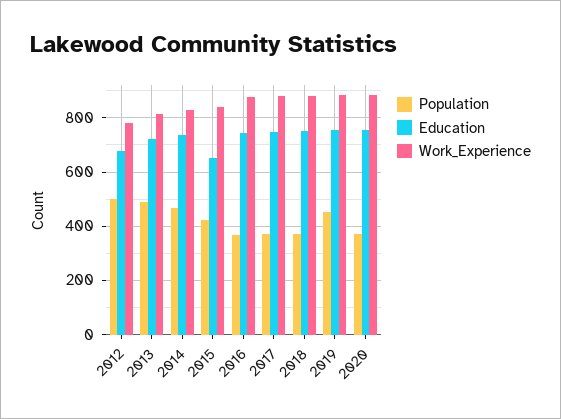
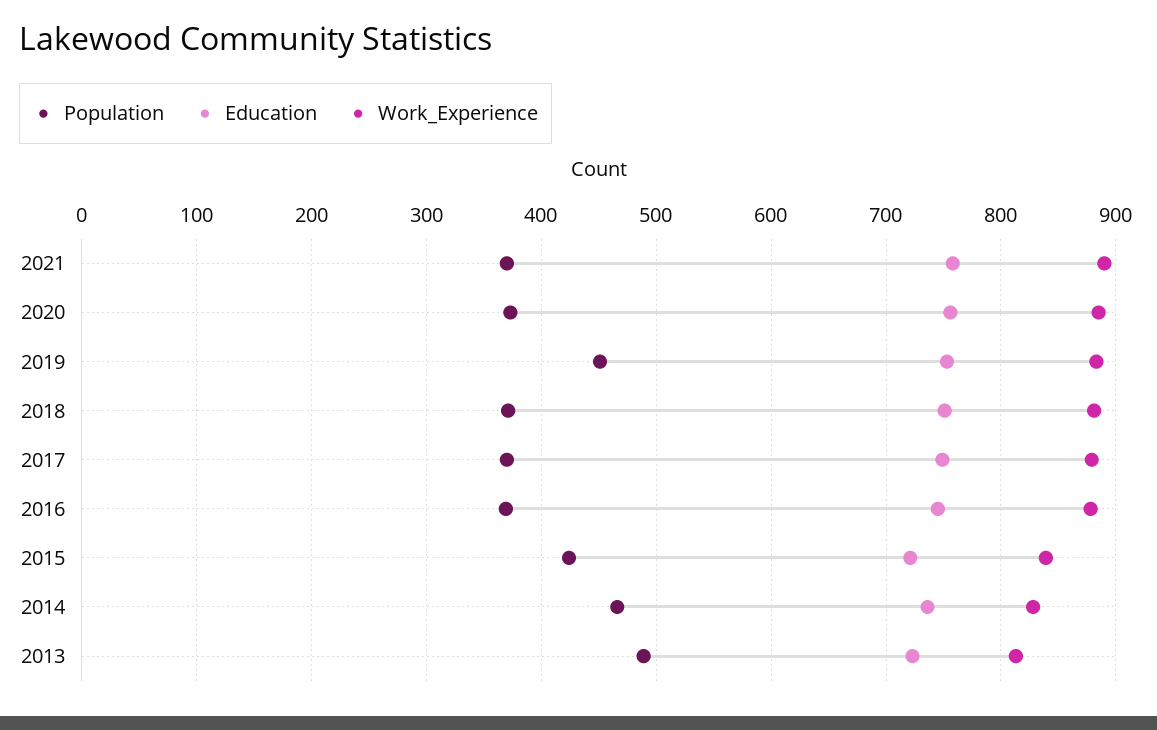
Population, 2012: 500 -> none
Education, 2012: 675 -> none
Work_Experience, 2012: 775 -> none
Education, 2015: 650 -> 720
Population, 2021: none -> 370
Education, 2021: none -> 760
Work_Experience, 2021: none -> 890

